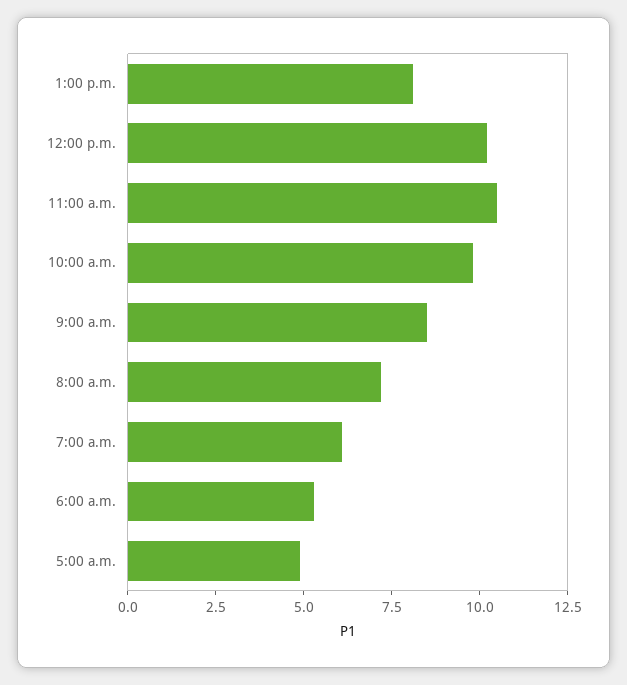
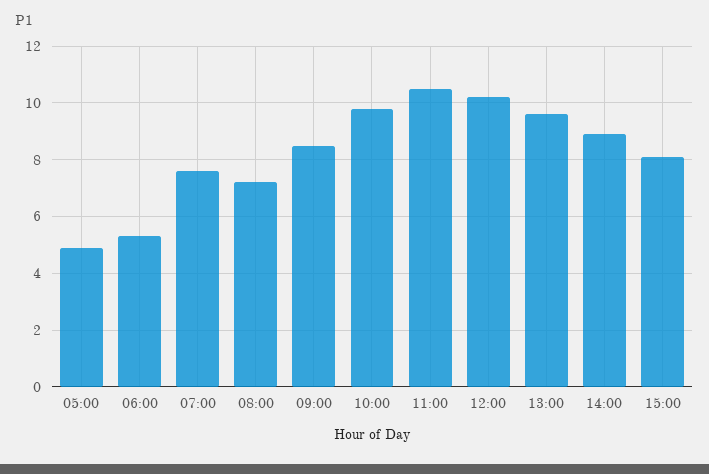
1:00 p.m.: 8 -> 9.5
7:00 a.m.: 6 -> 7.5
14:00: none -> 9
15:00: none -> 8

